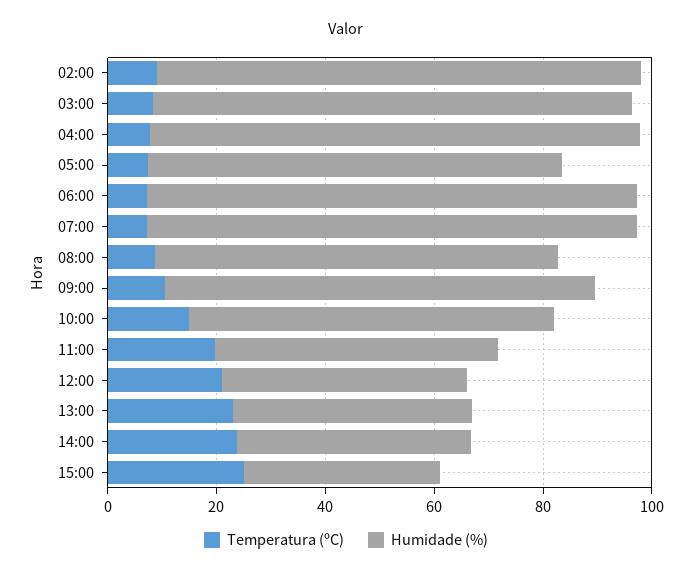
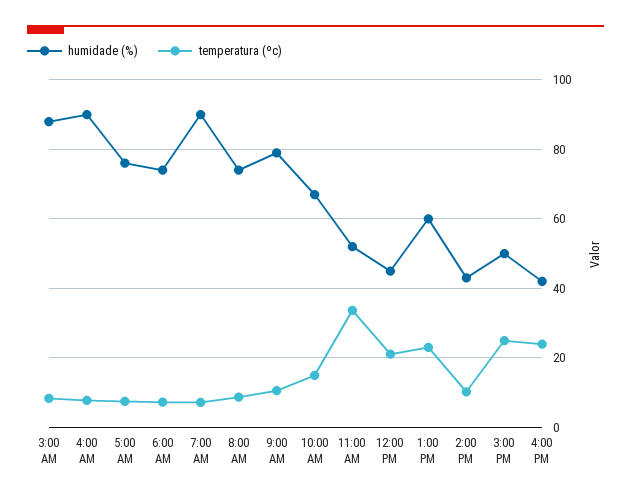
Temperatura (ºC), 02:00: 10 -> none
Humidade (%), 02:00: 90 -> none
Humidade (%), 06:00: 90 -> 74
Temperatura (ºC), 11:00: 20 -> 34
Humidade (%), 13:00: 45 -> 60
Temperatura (ºC), 14:00: 25 -> 10
Humidade (%), 15:00: 35 -> 50
Humidade (%), 4:00 PM: none -> 42
Temperatura (ºC), 4:00 PM: none -> 24

